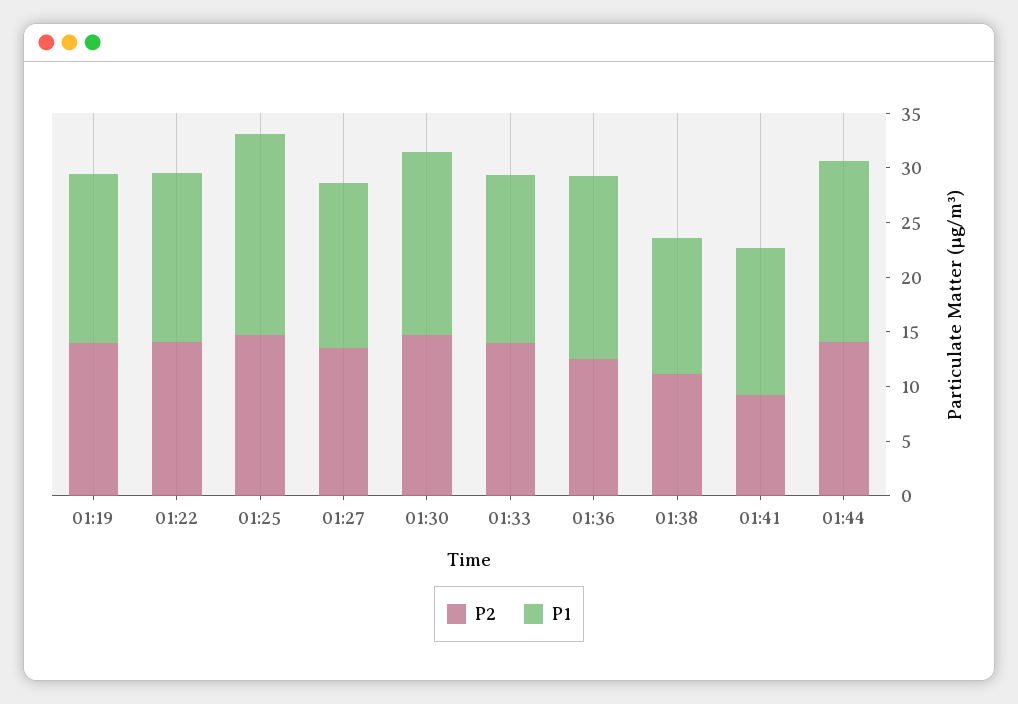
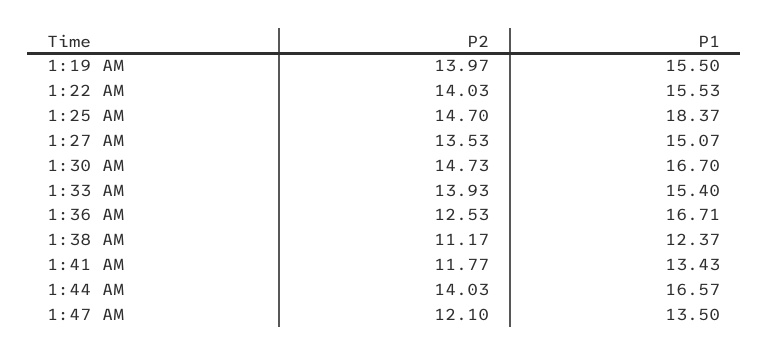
P2, 01:41: 9 -> 11.77
P2, 1:47 AM: none -> 12.1
P1, 1:47 AM: none -> 13.5

